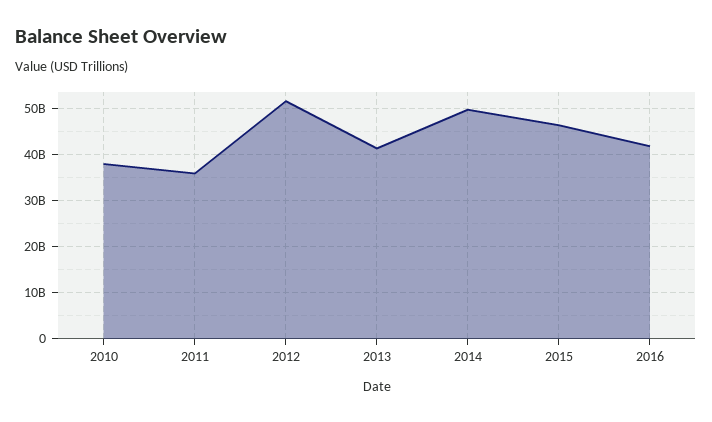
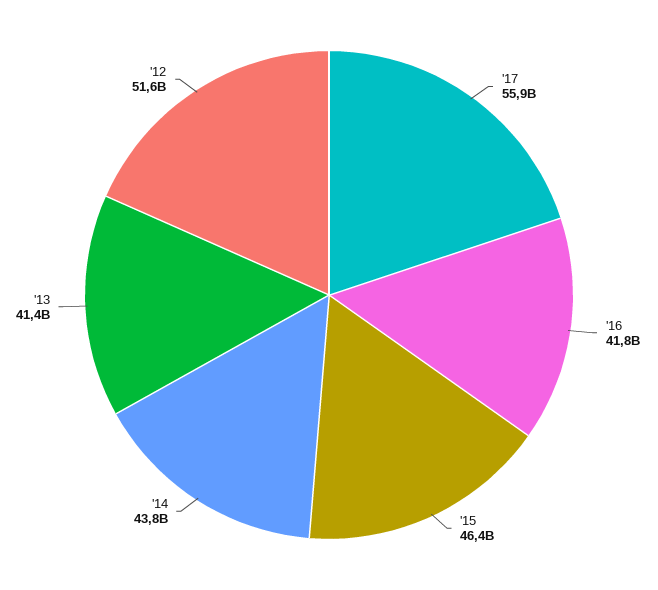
2010: 38000000000 -> none
2011: 36000000000 -> none
2014: 50000000000 -> 43800000000
'17: none -> 55900000000

